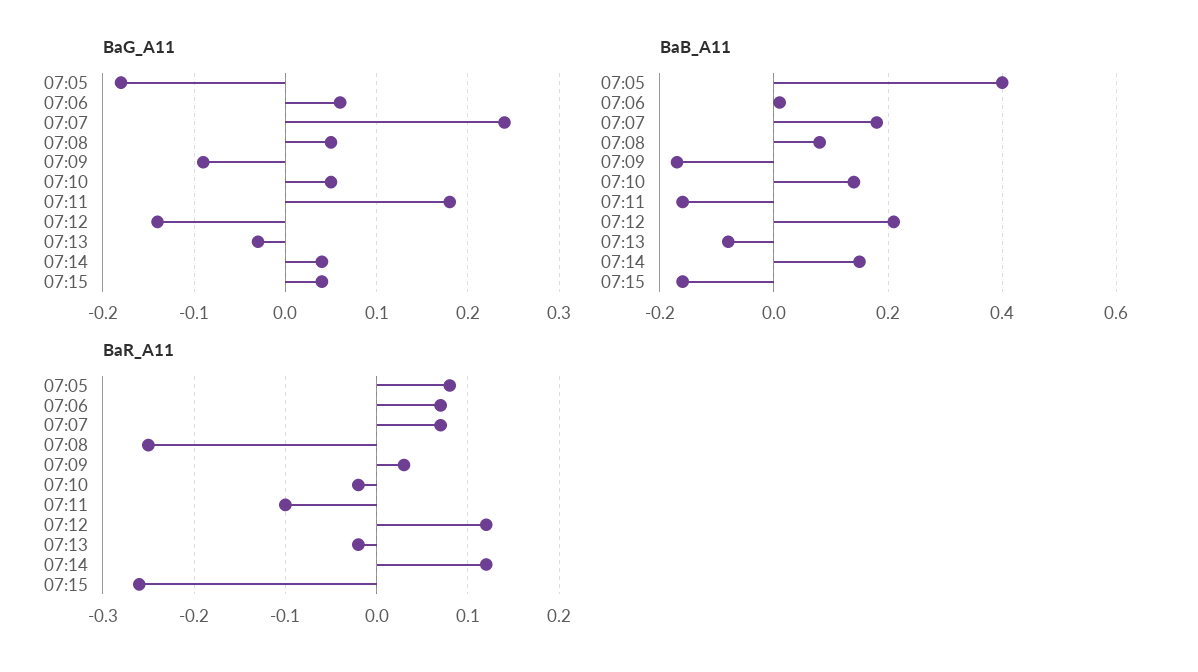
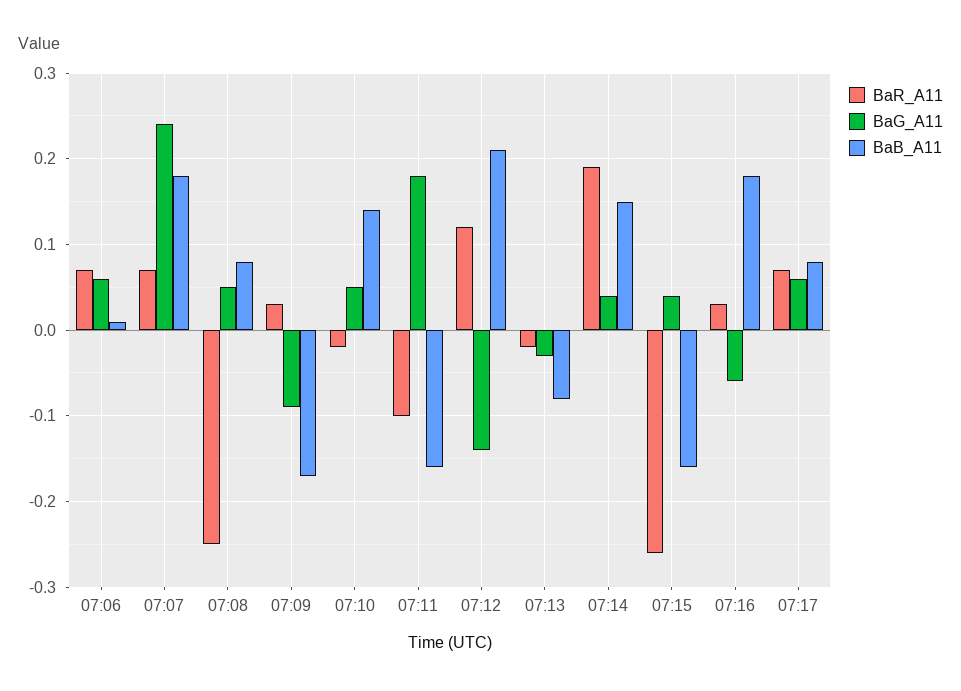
BaG_A11, 07:05: -0.18 -> none
BaB_A11, 07:05: 0.4 -> none
BaR_A11, 07:05: 0.08 -> none
BaR_A11, 07:14: 0.12 -> 0.19
BaR_A11, 07:16: none -> 0.03
BaG_A11, 07:16: none -> -0.06
BaB_A11, 07:16: none -> 0.18
BaR_A11, 07:17: none -> 0.07
BaG_A11, 07:17: none -> 0.06
BaB_A11, 07:17: none -> 0.08

